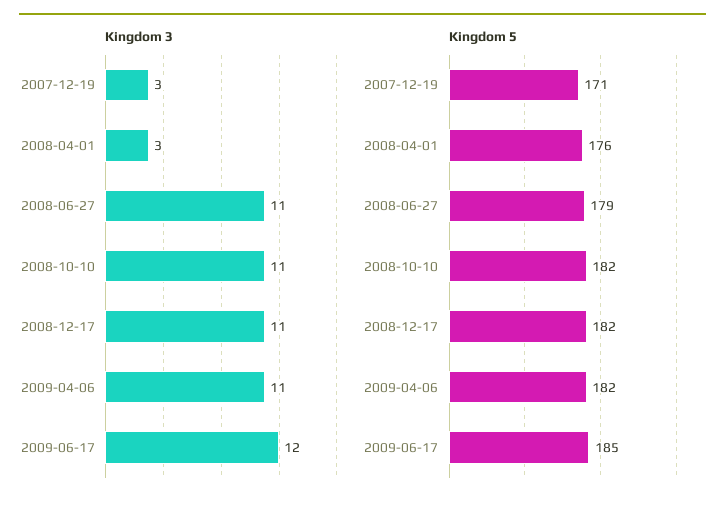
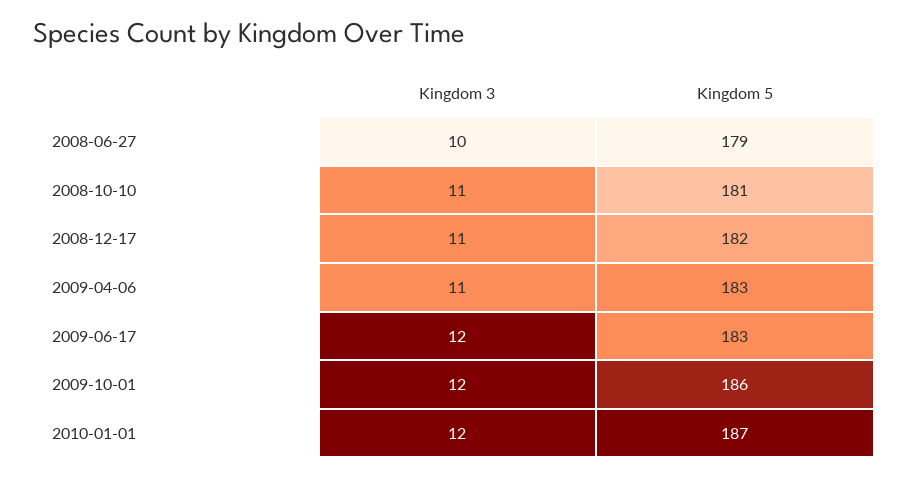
Kingdom 3, 2007-12-19: 3 -> none
Kingdom 3, 2008-04-01: 3 -> none
Kingdom 3, 2008-06-27: 11 -> 10
Kingdom 5, 2007-12-19: 171 -> none
Kingdom 5, 2008-04-01: 176 -> none
Kingdom 5, 2008-10-10: 182 -> 181
Kingdom 5, 2009-04-06: 182 -> 183
Kingdom 5, 2009-06-17: 185 -> 183
Kingdom 3, 2009-10-01: none -> 12
Kingdom 5, 2009-10-01: none -> 186
Kingdom 3, 2010-01-01: none -> 12
Kingdom 5, 2010-01-01: none -> 187

